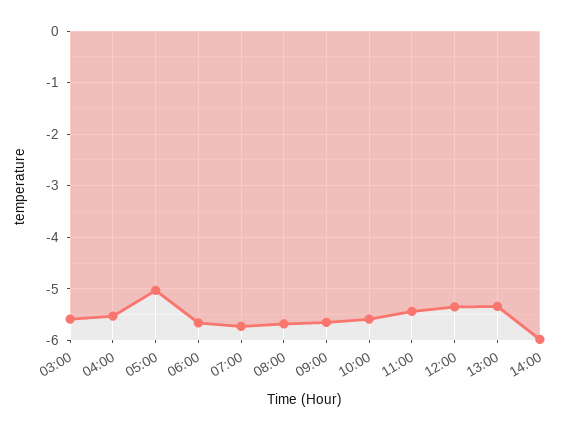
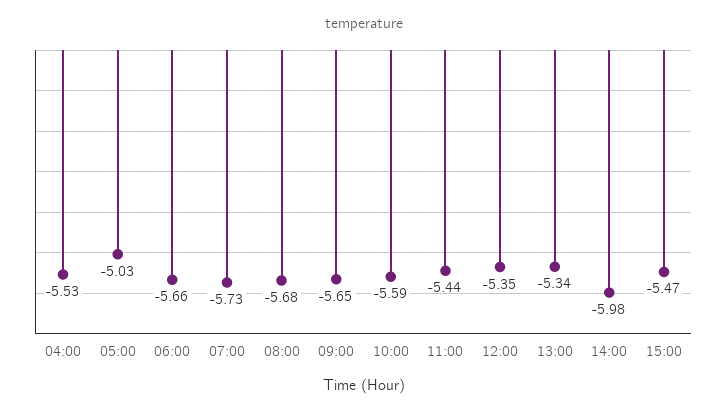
03:00: -5.6 -> none
15:00: none -> -5.47

